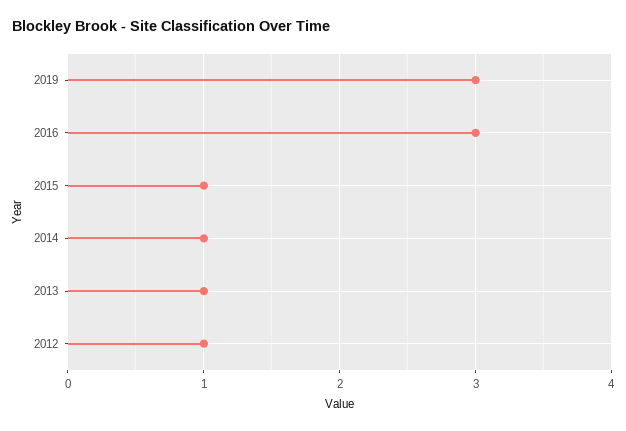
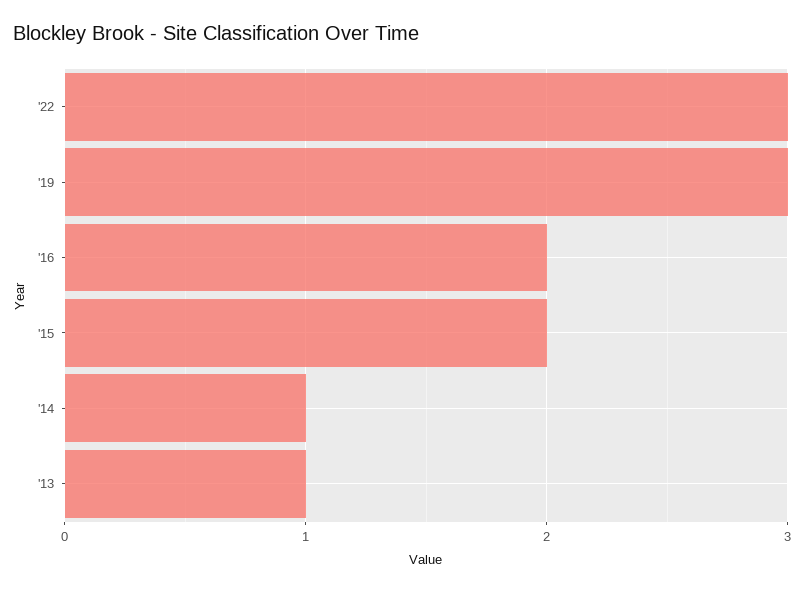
2016: 3 -> 2
2015: 1 -> 2
2012: 1 -> none
'22: none -> 3

